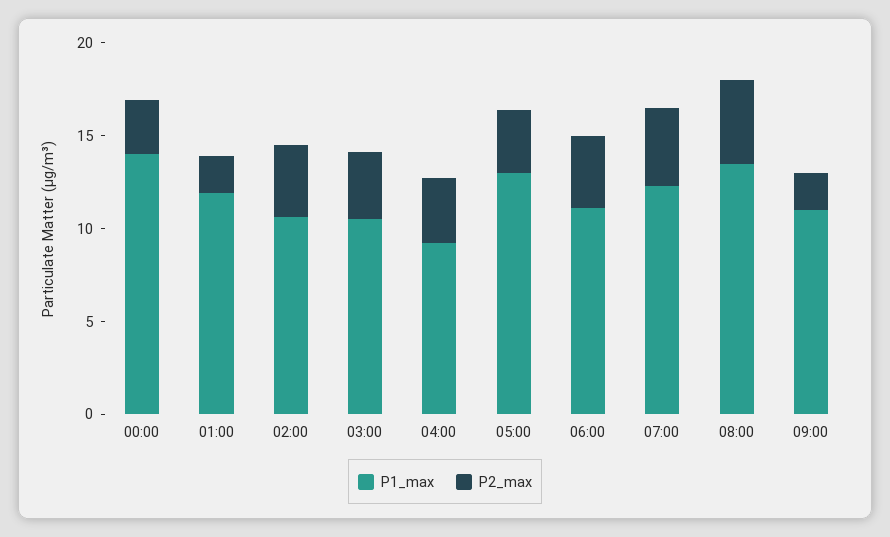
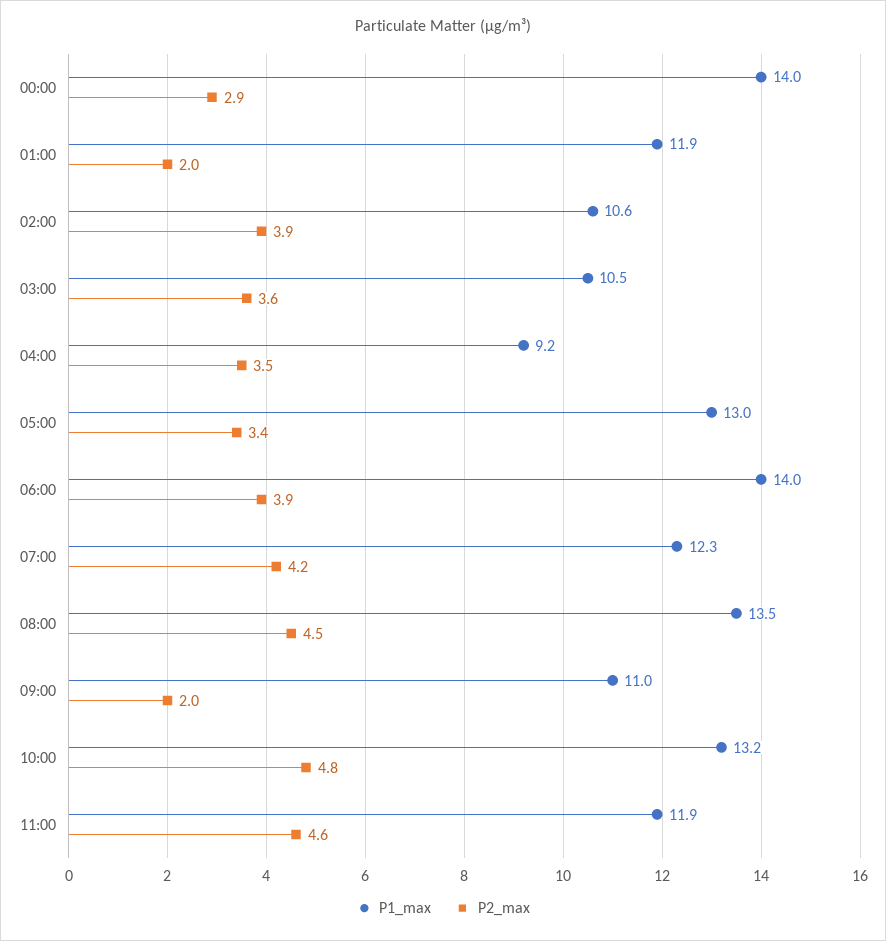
P1_max, 06:00: 11 -> 14
P1_max, 10:00: none -> 13.2
P2_max, 10:00: none -> 4.8
P1_max, 11:00: none -> 11.9
P2_max, 11:00: none -> 4.6

